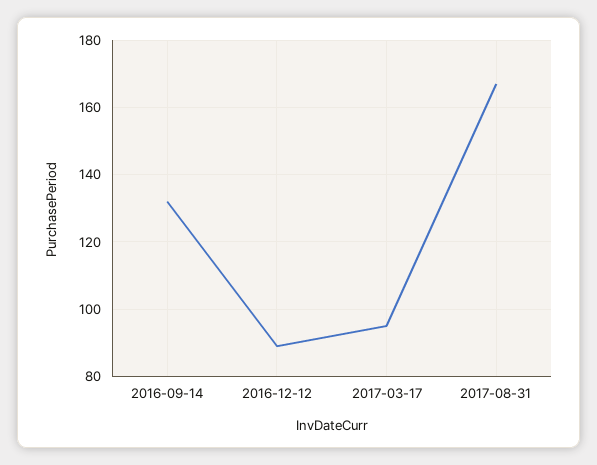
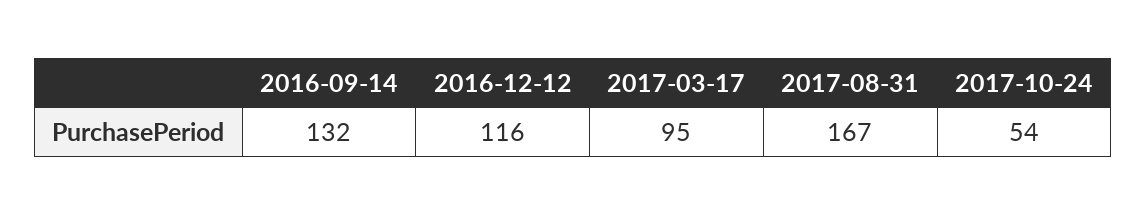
2016-12-12: 90 -> 116
2017-10-24: none -> 54

